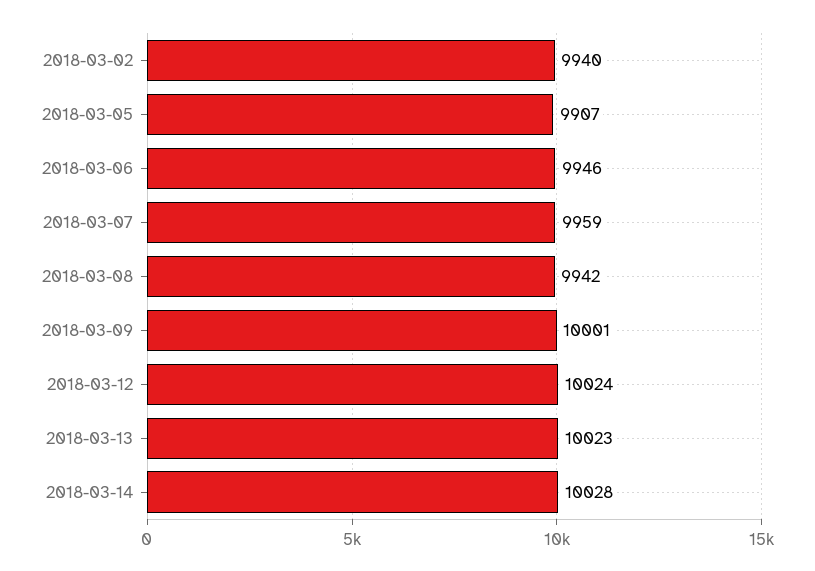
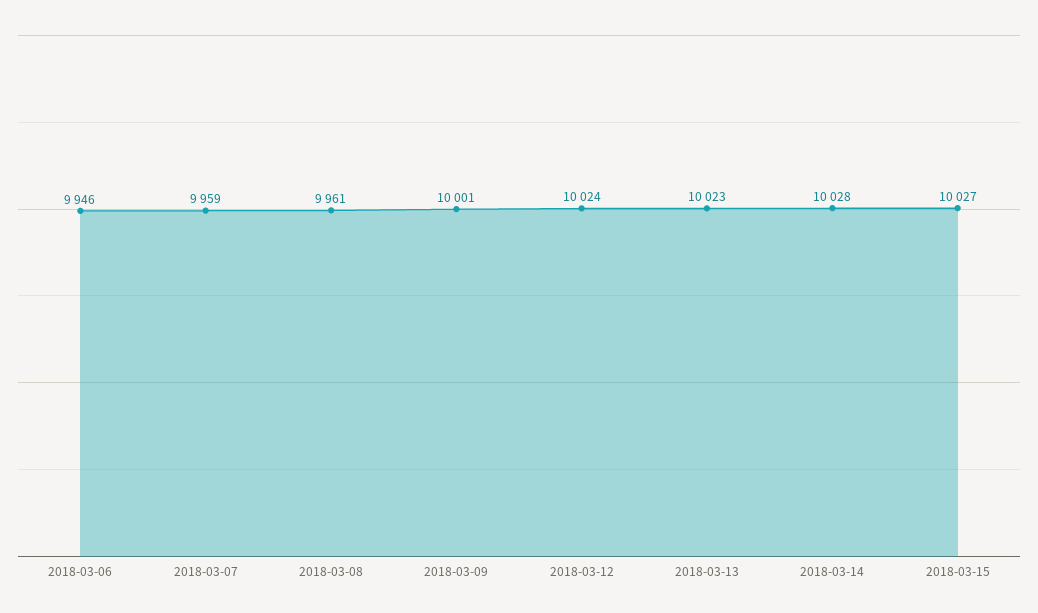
2018-03-02: 9940 -> none
2018-03-05: 9907 -> none
2018-03-08: 9942 -> 9961
2018-03-15: none -> 10027

